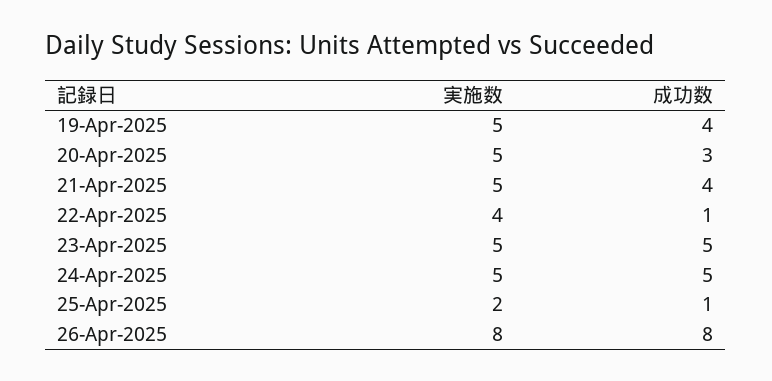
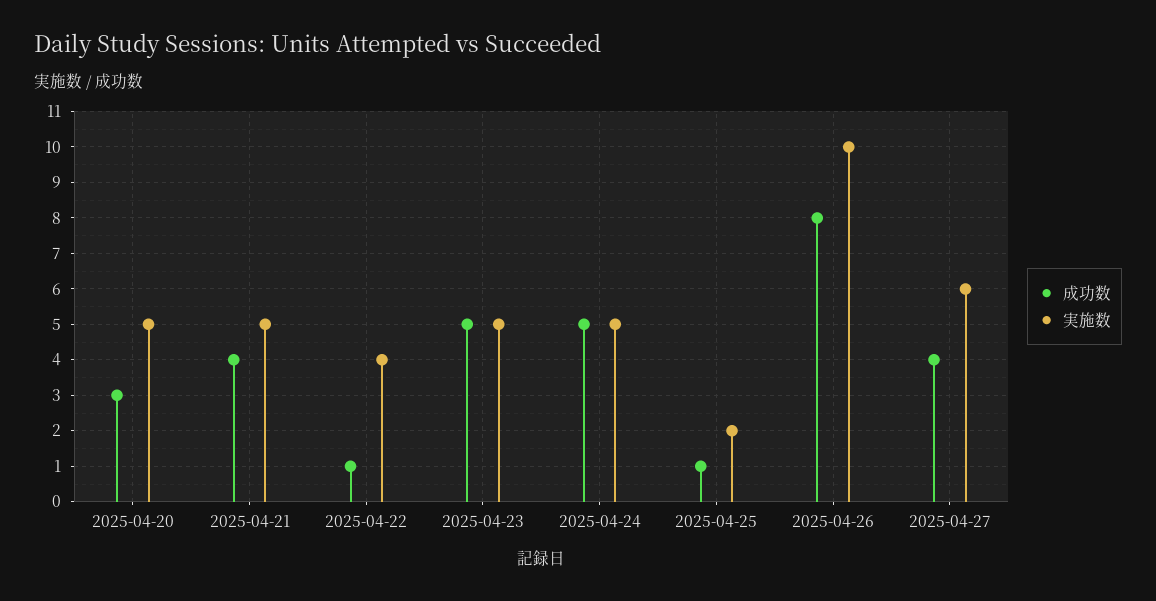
実施数, 19-Apr-2025: 5 -> none
成功数, 19-Apr-2025: 4 -> none
実施数, 26-Apr-2025: 8 -> 10
成功数, 2025-04-27: none -> 4
実施数, 2025-04-27: none -> 6

